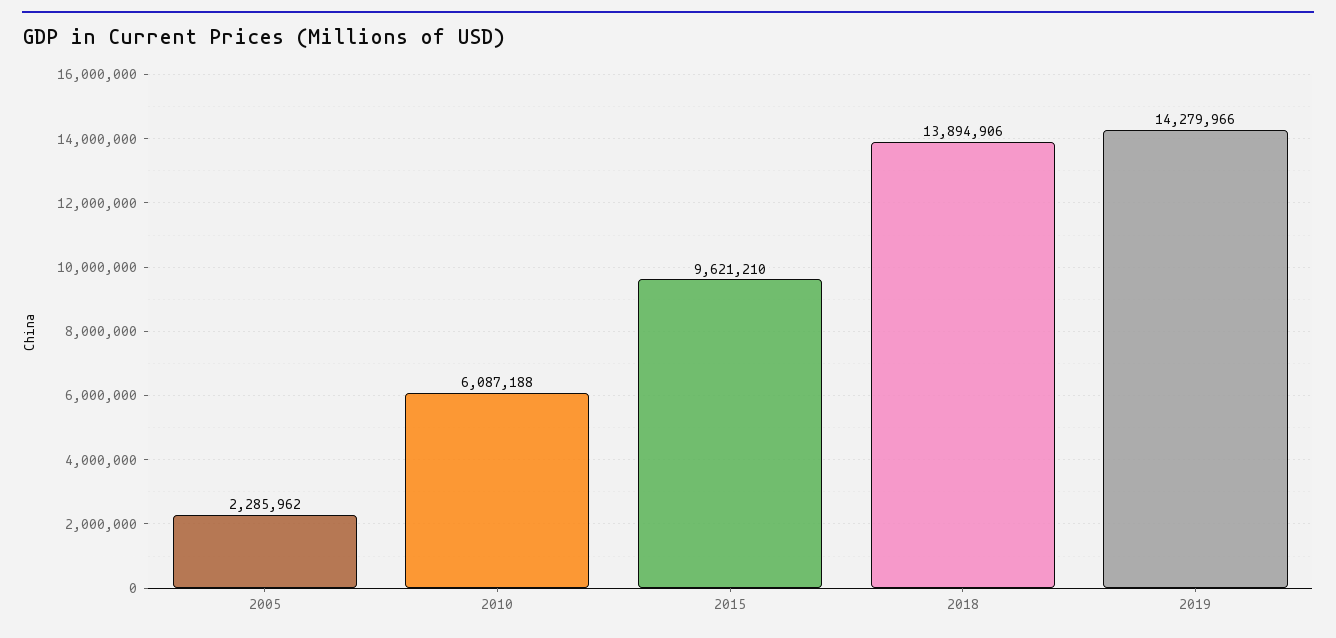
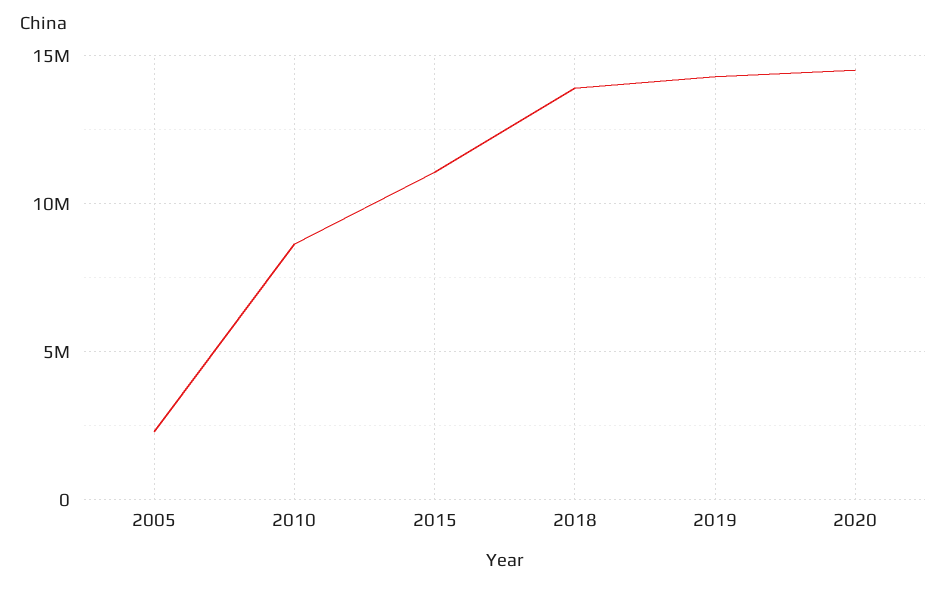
2010: 6087188 -> 8500000
2015: 9621210 -> 11000000
2020: none -> 14500000

